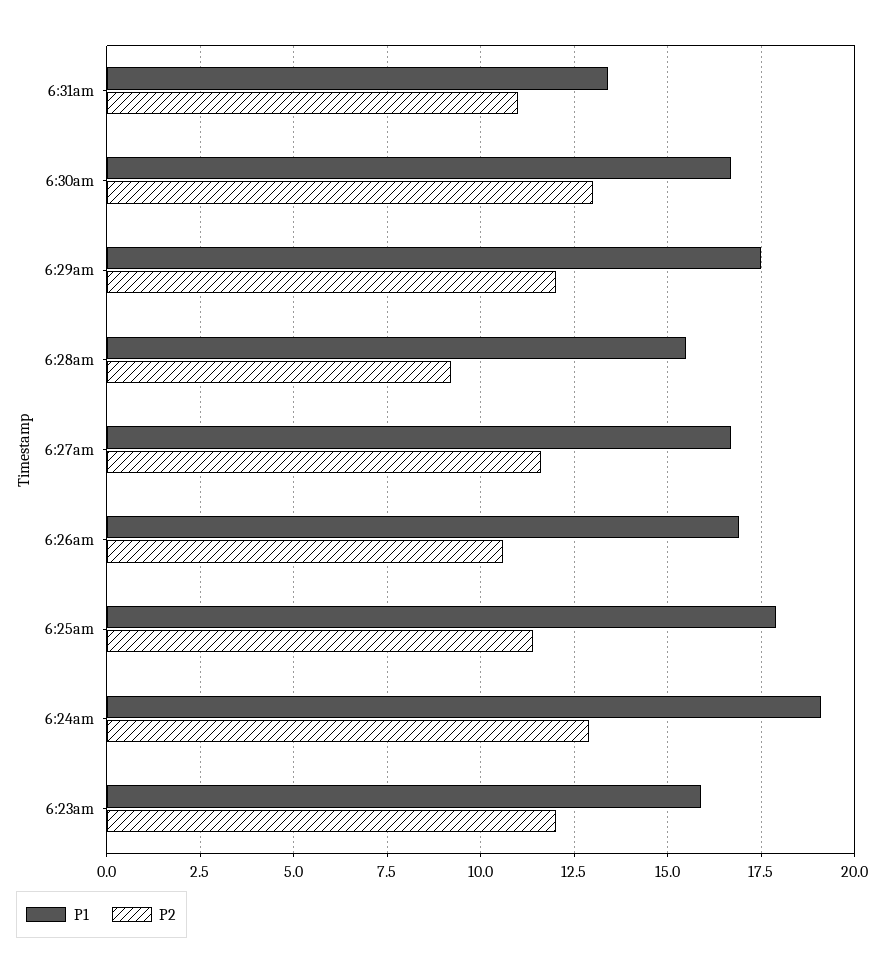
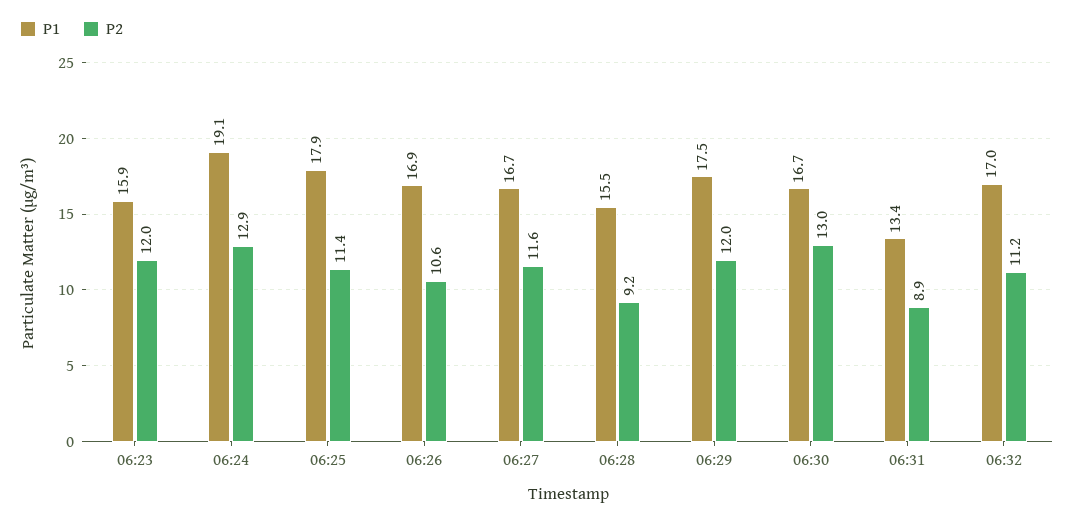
P2, 6:31am: 11 -> 8.9
P1, 06:32: none -> 17
P2, 06:32: none -> 11.2

